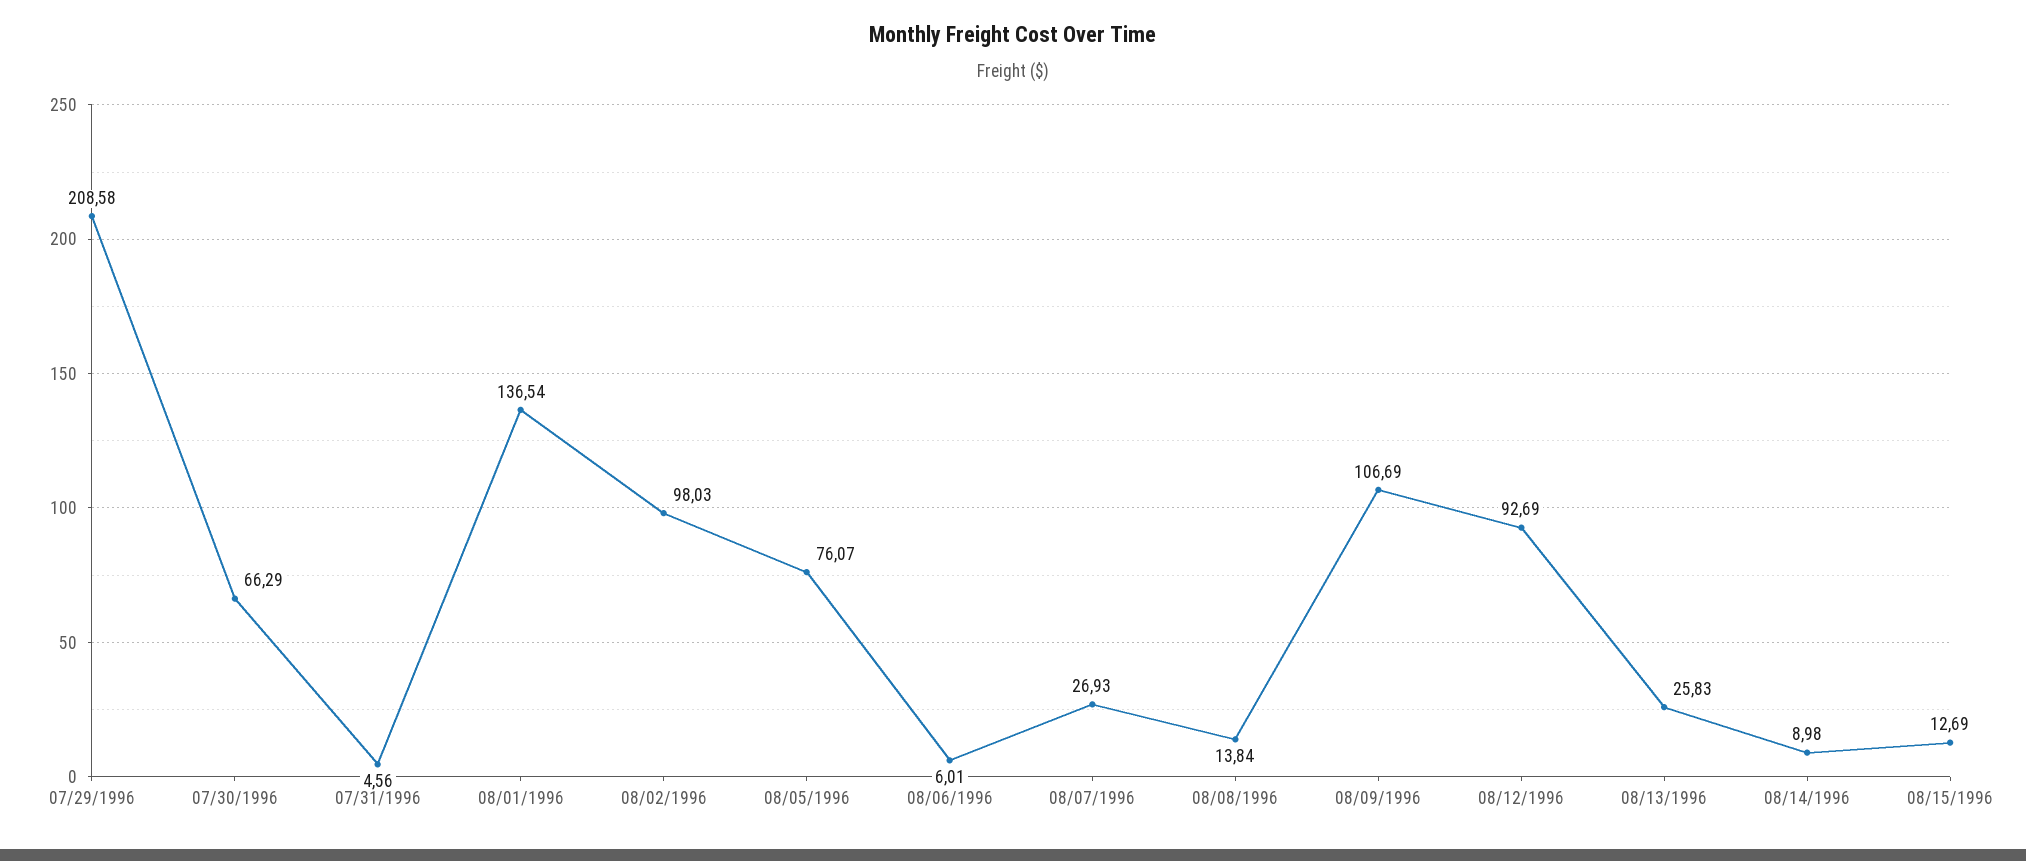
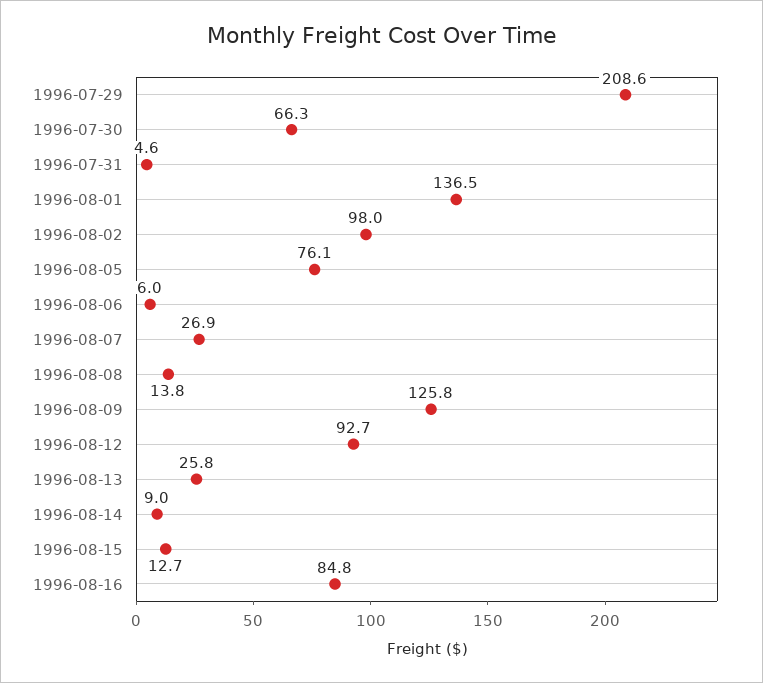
08/09/1996: 106.69 -> 125.8
1996-08-16: none -> 84.8

